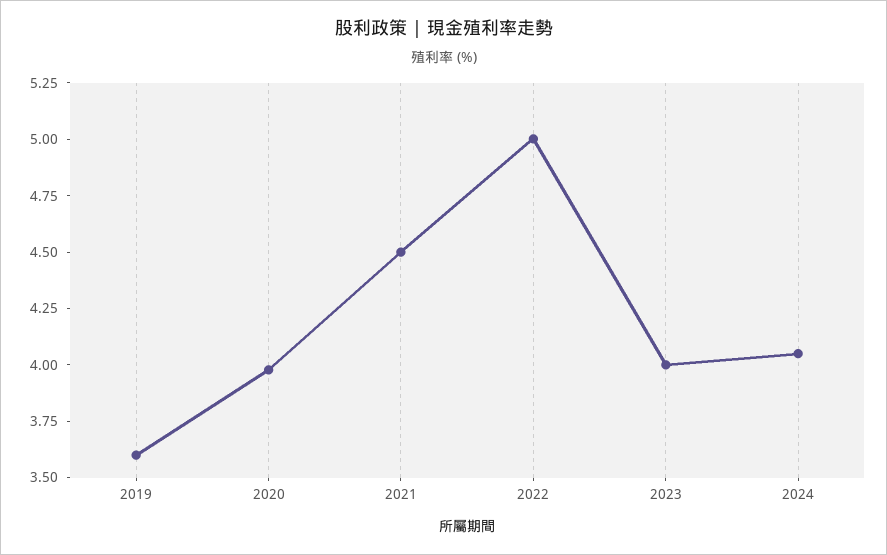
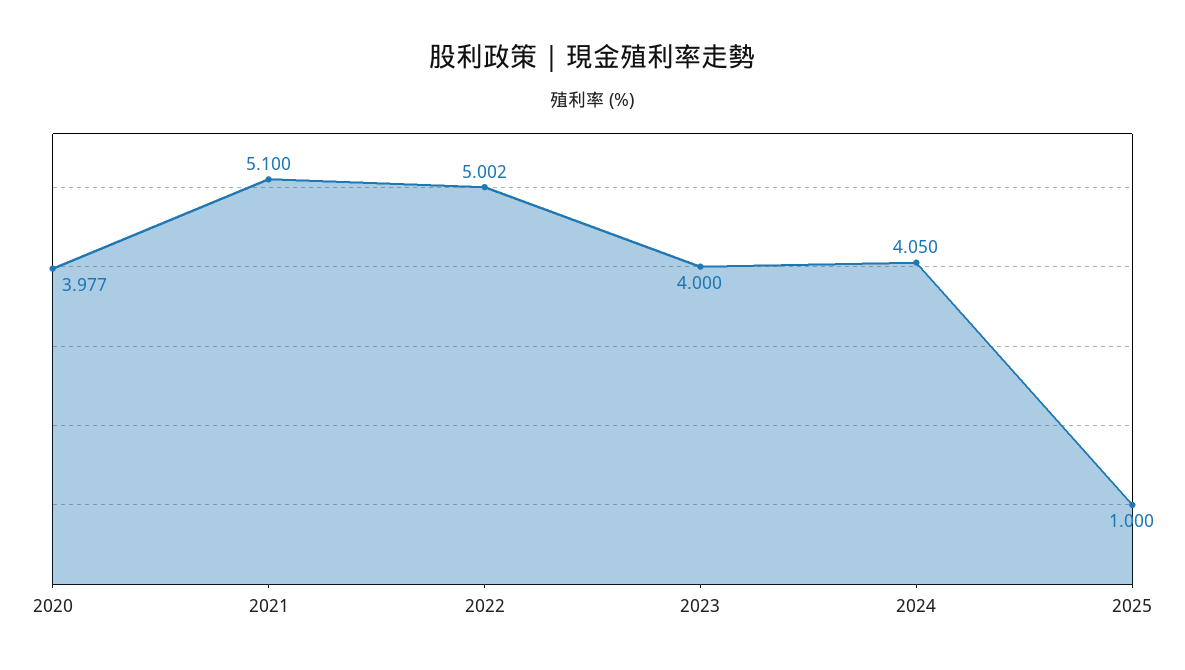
2019: 3.6 -> none
2021: 4.5 -> 5.1
2025: none -> 1

